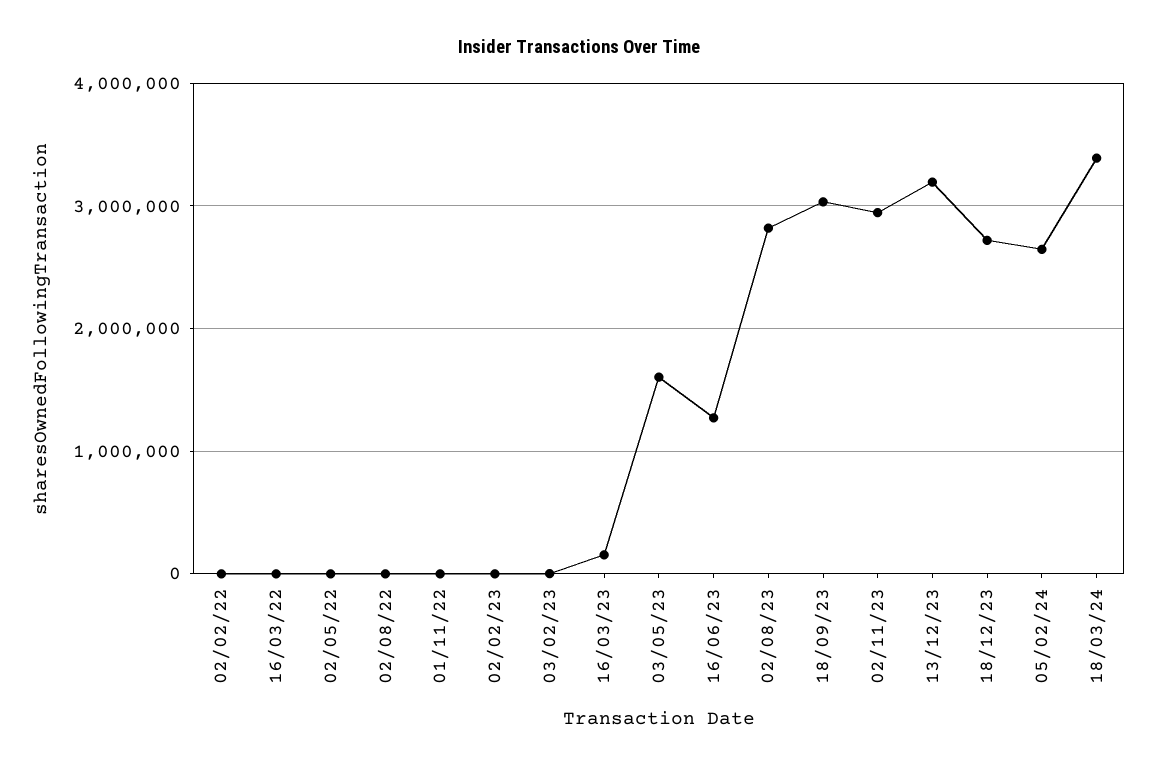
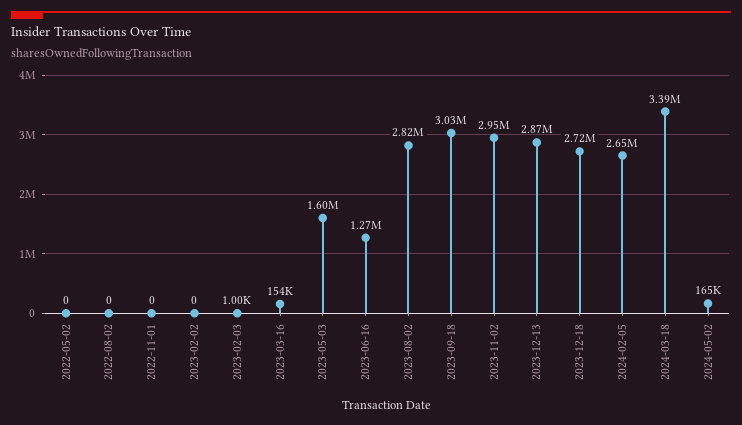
02/02/22: 0 -> none
16/03/22: 0 -> none
13/12/23: 3200000 -> 2870000
2024-05-02: none -> 165000

